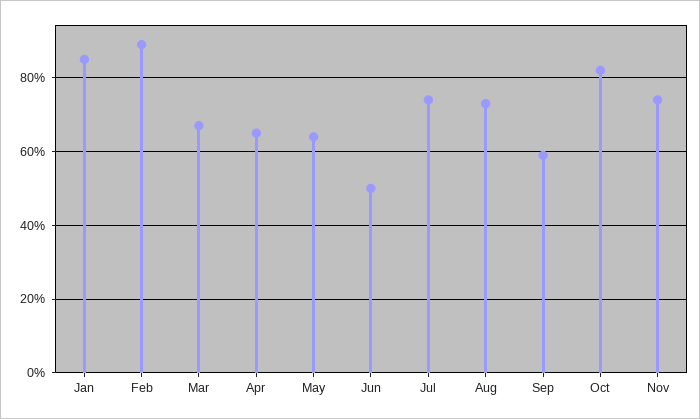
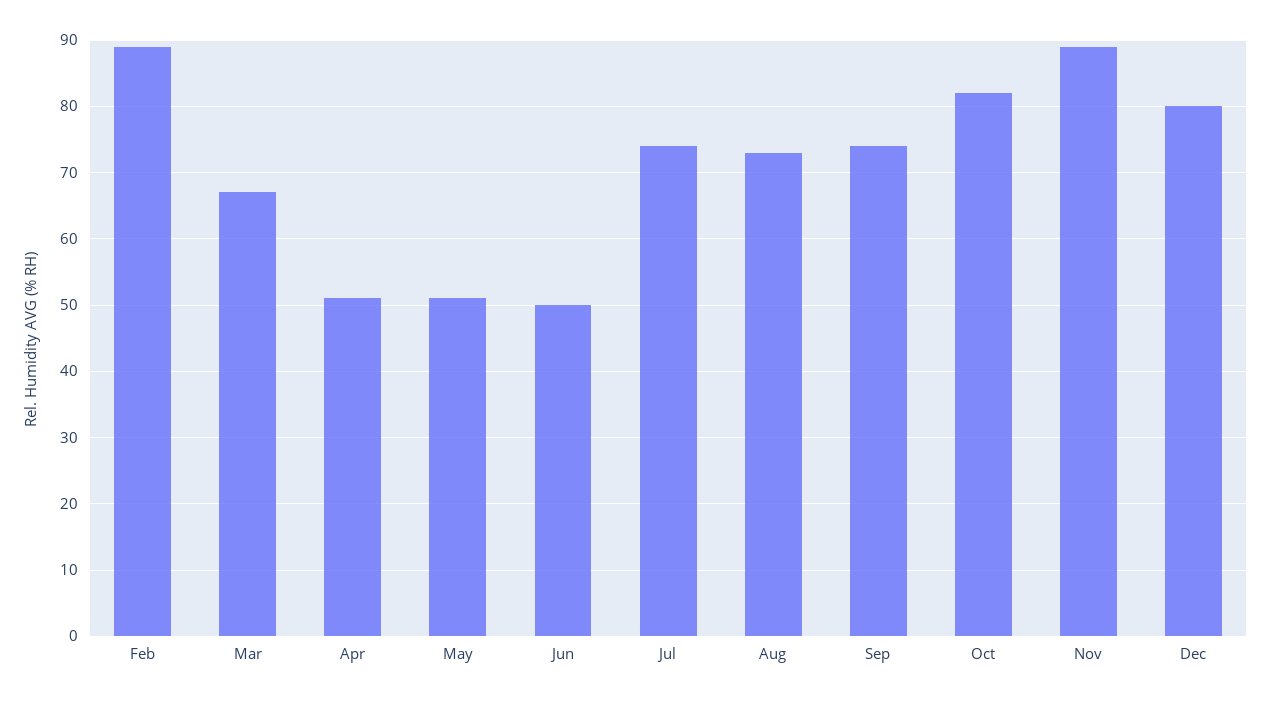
Jan: 85 -> none
Apr: 65 -> 51
May: 65 -> 51
Sep: 60 -> 74
Nov: 75 -> 89
Dec: none -> 80

